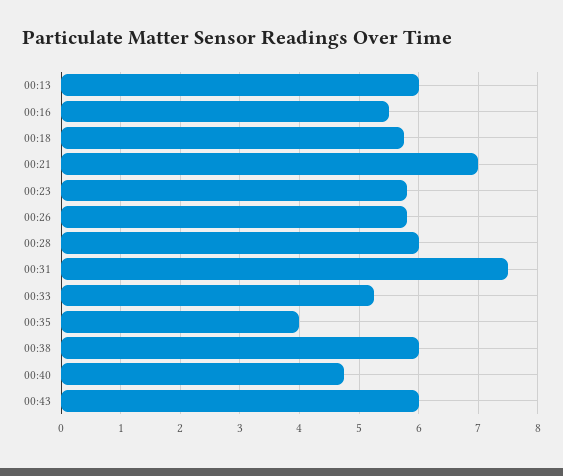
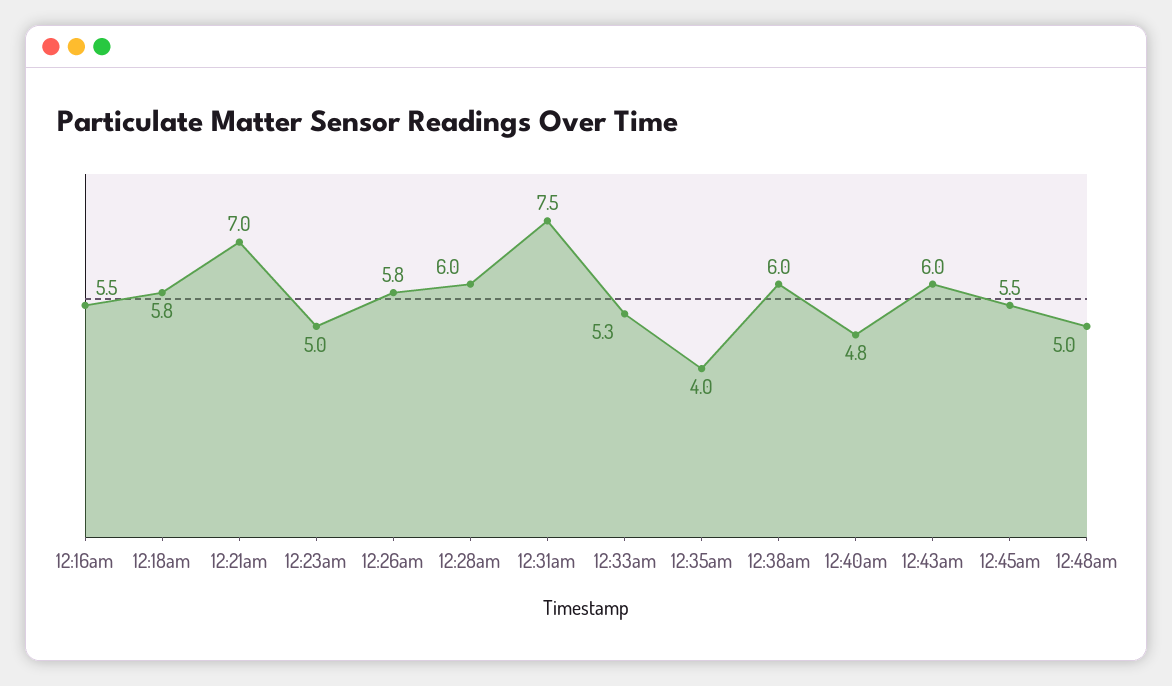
00:13: 6 -> none
00:23: 5.8 -> 5
12:45am: none -> 5.5
12:48am: none -> 5

